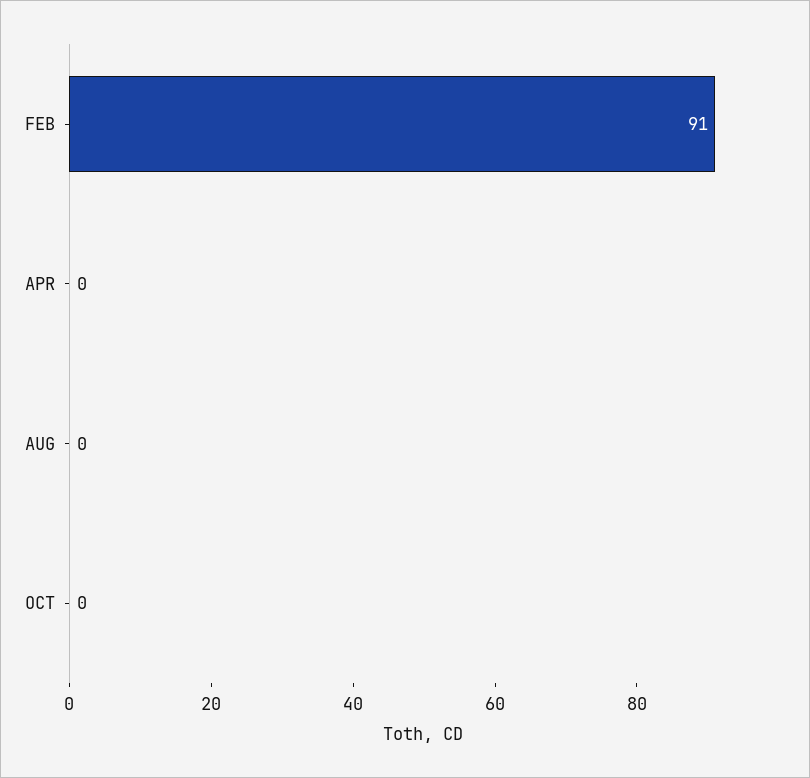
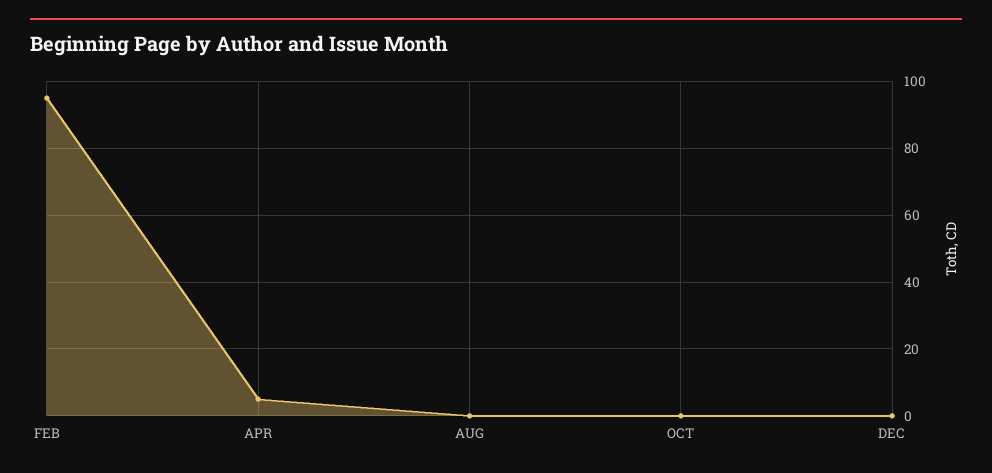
FEB: 91 -> 95
APR: 0 -> 5
DEC: none -> 0

